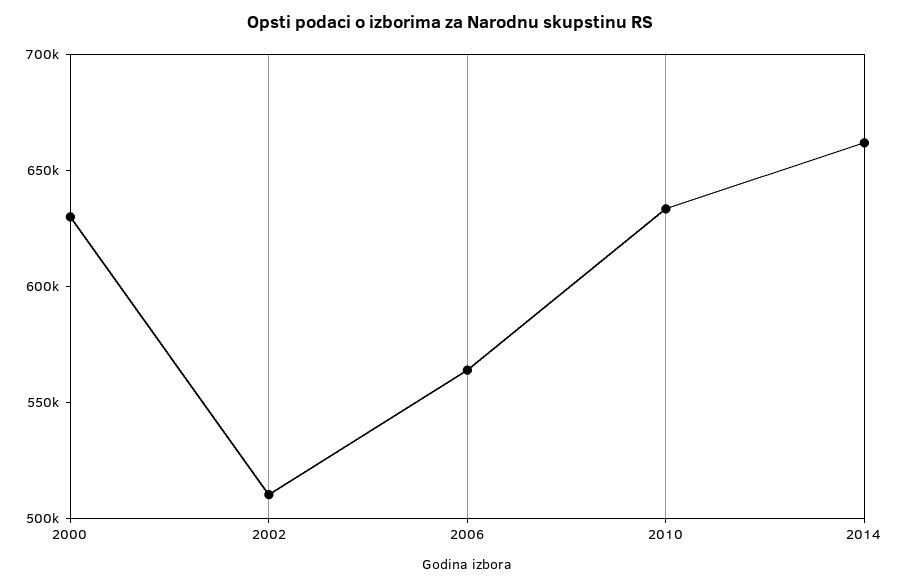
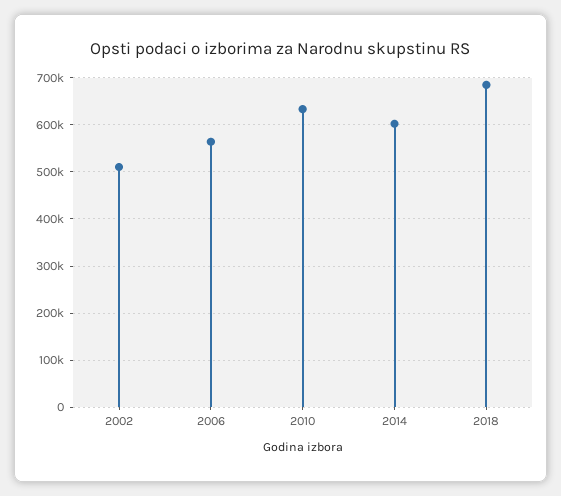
2000: 630000 -> none
2014: 660000 -> 600000
2018: none -> 680000

